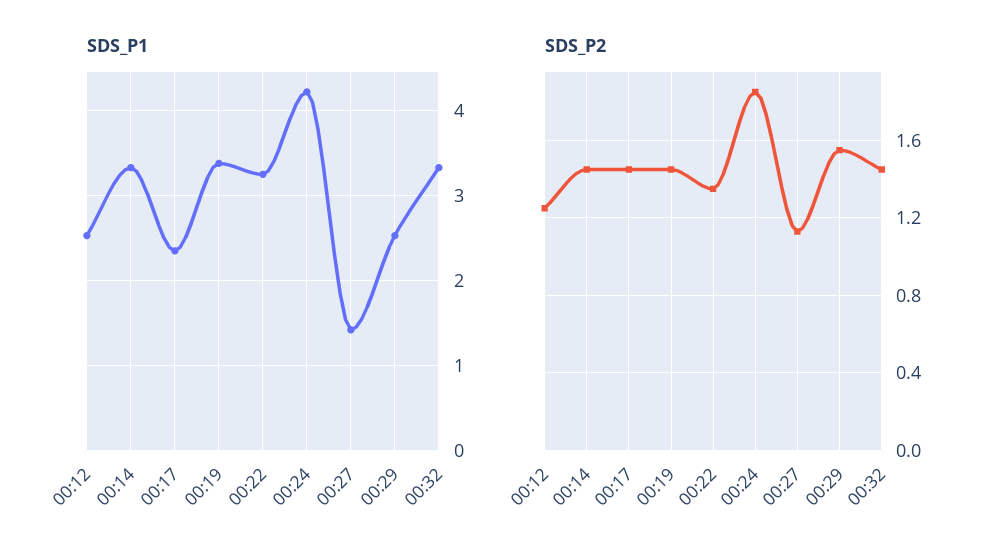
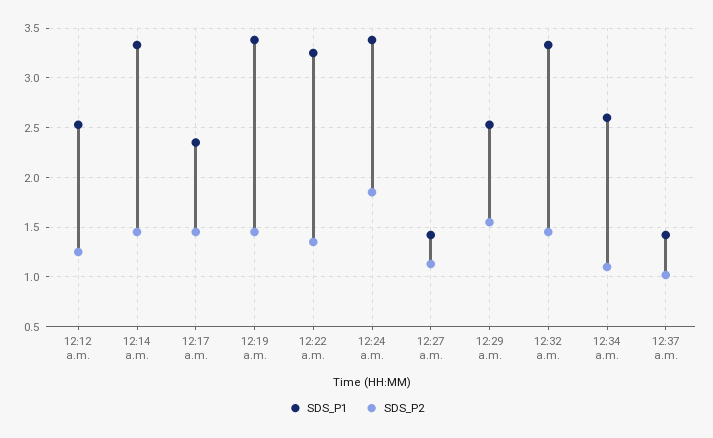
SDS_P1, 00:24: 4.2 -> 3.4
SDS_P1, 12:34 a.m.: none -> 2.6
SDS_P2, 12:34 a.m.: none -> 1.1
SDS_P1, 12:37 a.m.: none -> 1.4
SDS_P2, 12:37 a.m.: none -> 1

